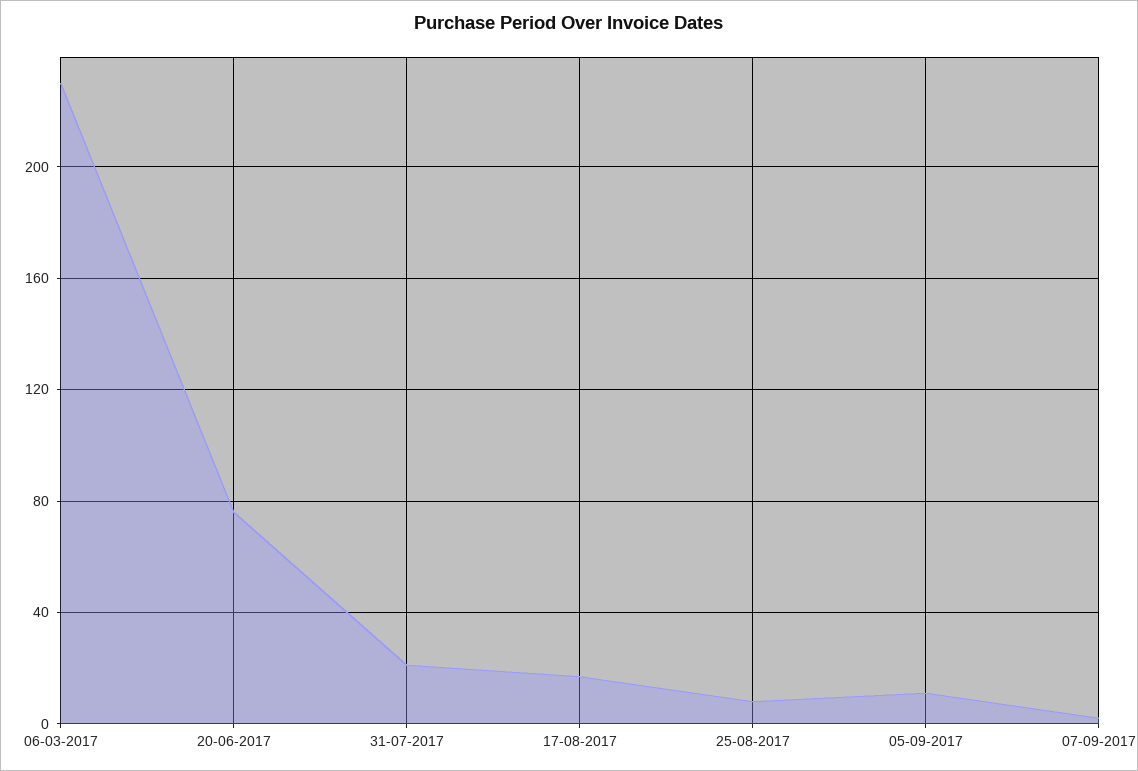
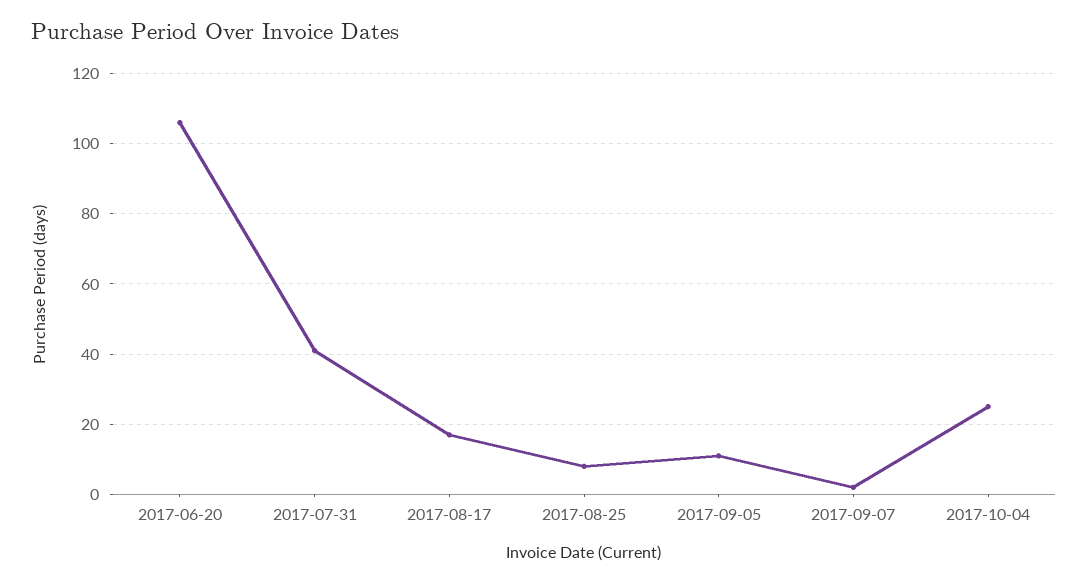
06-03-2017: 230 -> none
20-06-2017: 75 -> 105
31-07-2017: 20 -> 40
2017-10-04: none -> 25

